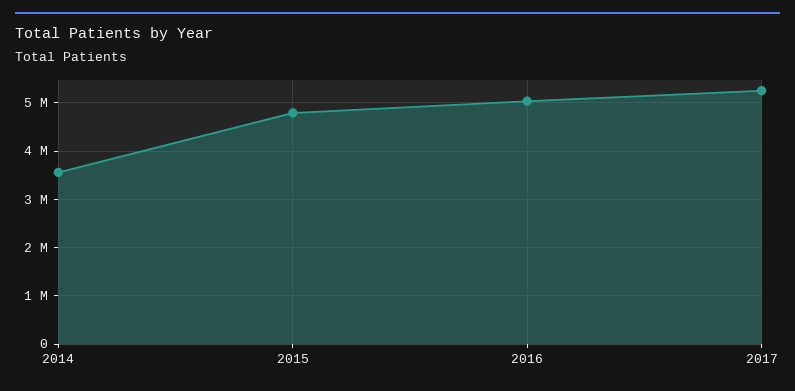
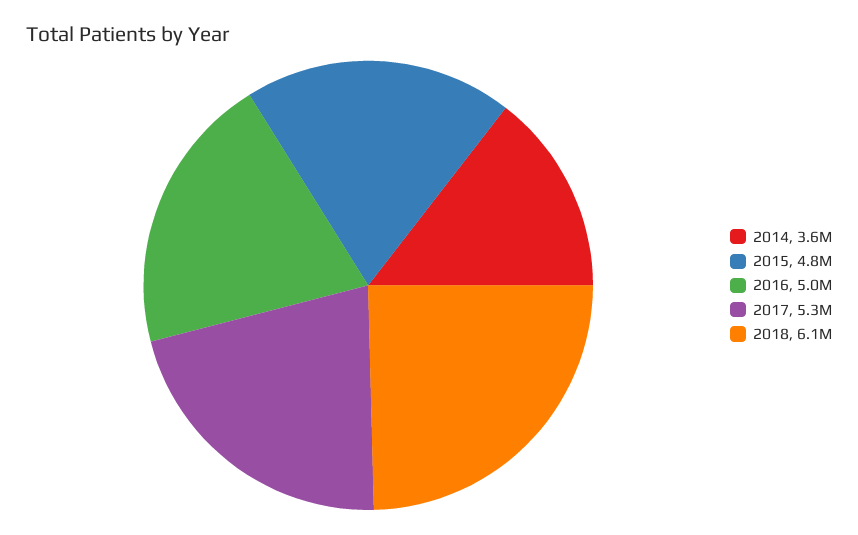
2018: none -> 6100000

